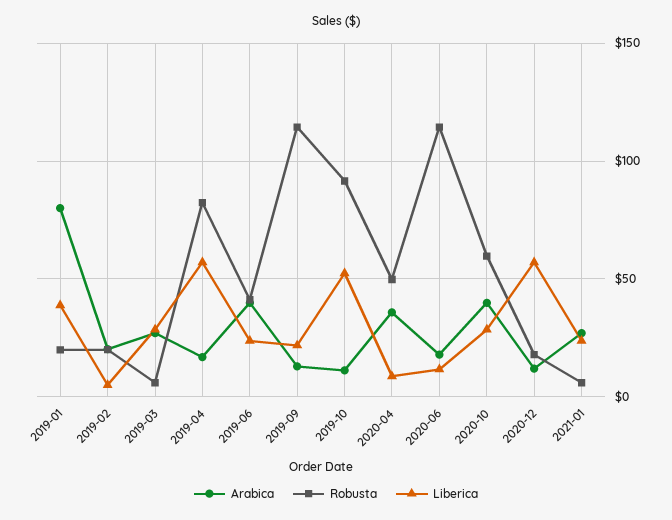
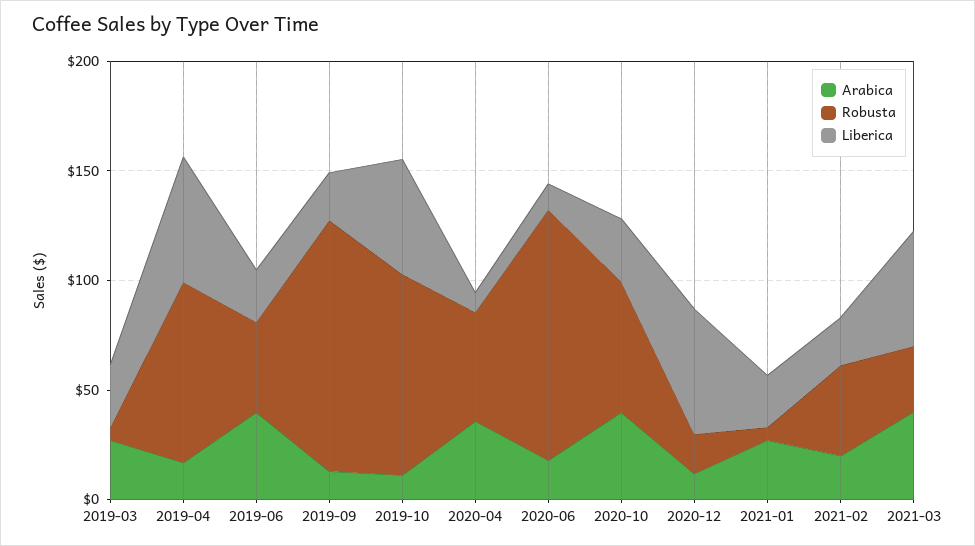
Arabica, 2019-01: 80 -> none
Robusta, 2019-01: 20 -> none
Liberica, 2019-01: 40 -> none
Arabica, 2019-02: 20 -> none
Robusta, 2019-02: 20 -> none
Liberica, 2019-02: 5 -> none
Arabica, 2021-02: none -> 20
Robusta, 2021-02: none -> 40
Liberica, 2021-02: none -> 20
Arabica, 2021-03: none -> 40
Robusta, 2021-03: none -> 30
Liberica, 2021-03: none -> 50

